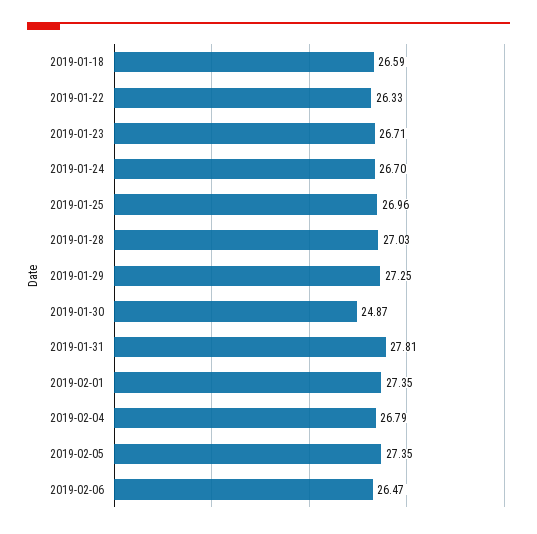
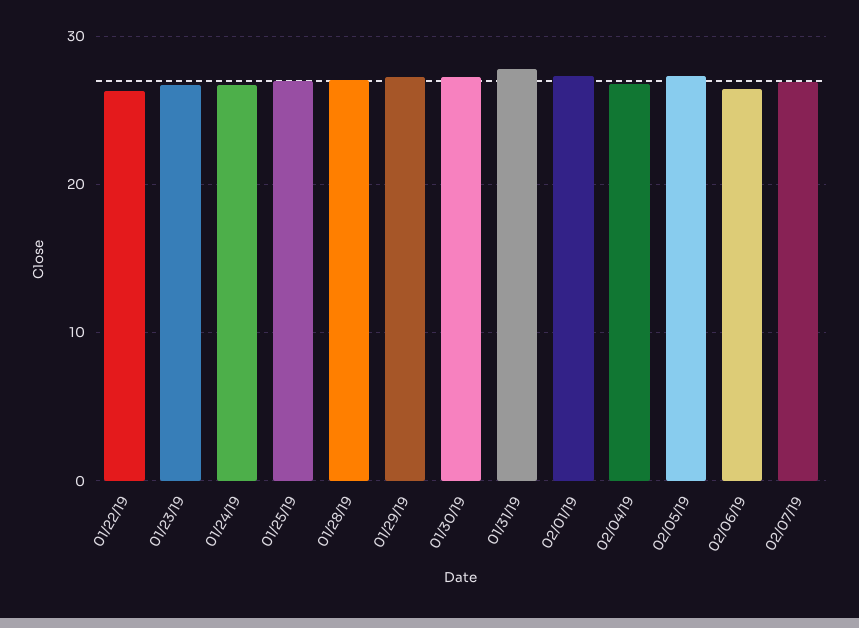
2019-01-18: 26.59 -> none
2019-01-30: 24.87 -> 27
02/07/19: none -> 27

